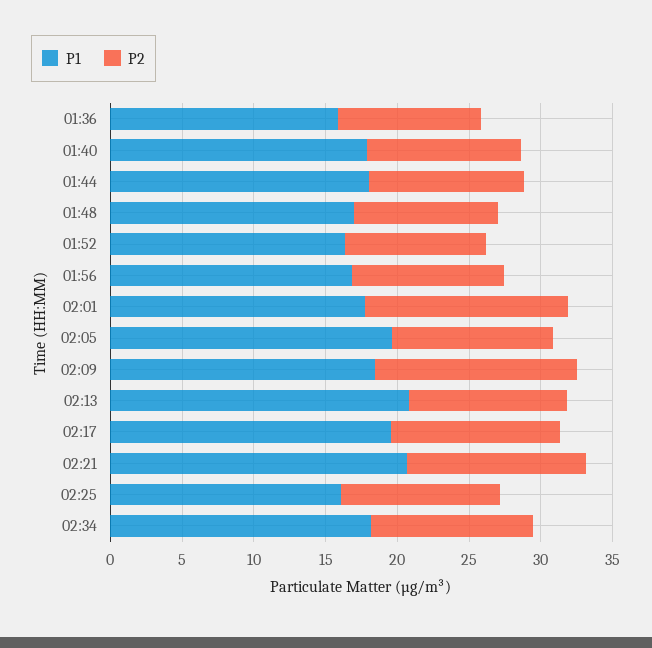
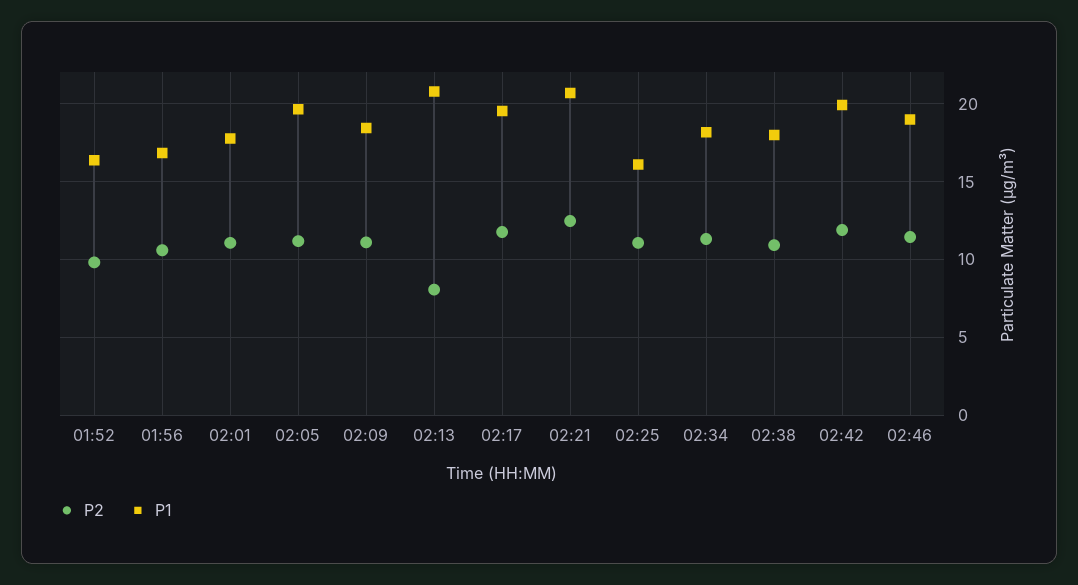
P1, 01:36: 16 -> none
P2, 01:36: 10 -> none
P1, 01:40: 18 -> none
P2, 01:40: 11 -> none
P1, 01:44: 18 -> none
P2, 01:44: 11 -> none
P1, 01:48: 17 -> none
P2, 01:48: 10 -> none
P2, 02:01: 14 -> 11
P2, 02:09: 14 -> 11
P2, 02:13: 11 -> 8
P2, 02:38: none -> 11
P1, 02:38: none -> 18
P2, 02:42: none -> 12
P1, 02:42: none -> 20
P2, 02:46: none -> 11.5
P1, 02:46: none -> 19

